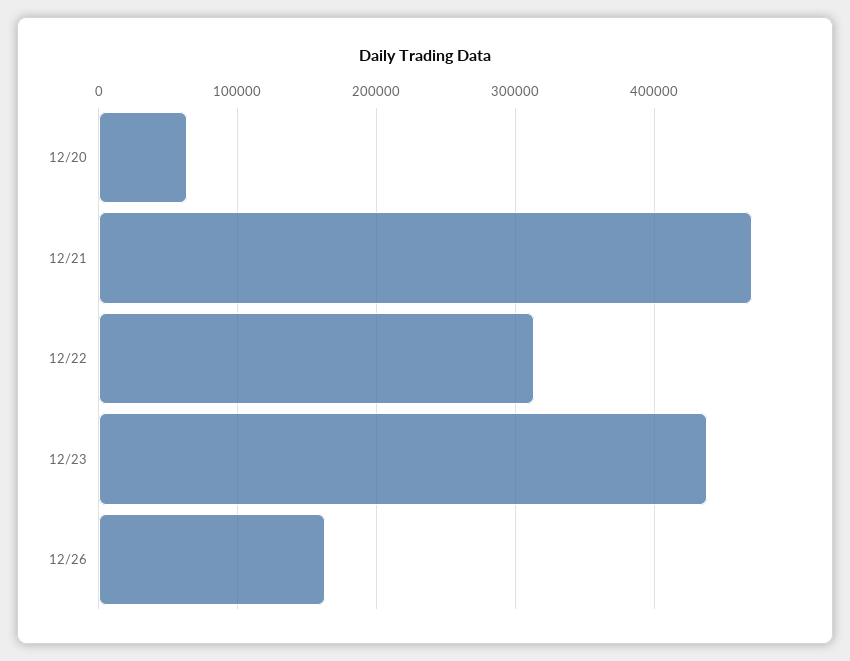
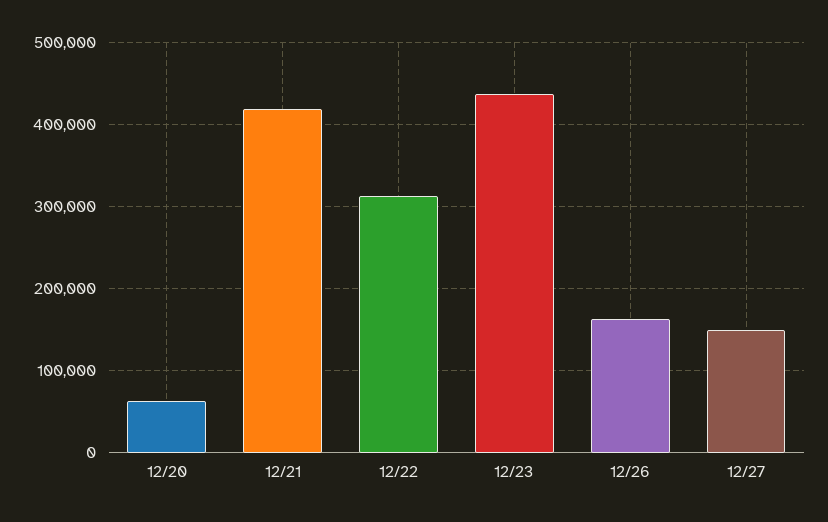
12/21: 470000 -> 420000
12/27: none -> 150000

